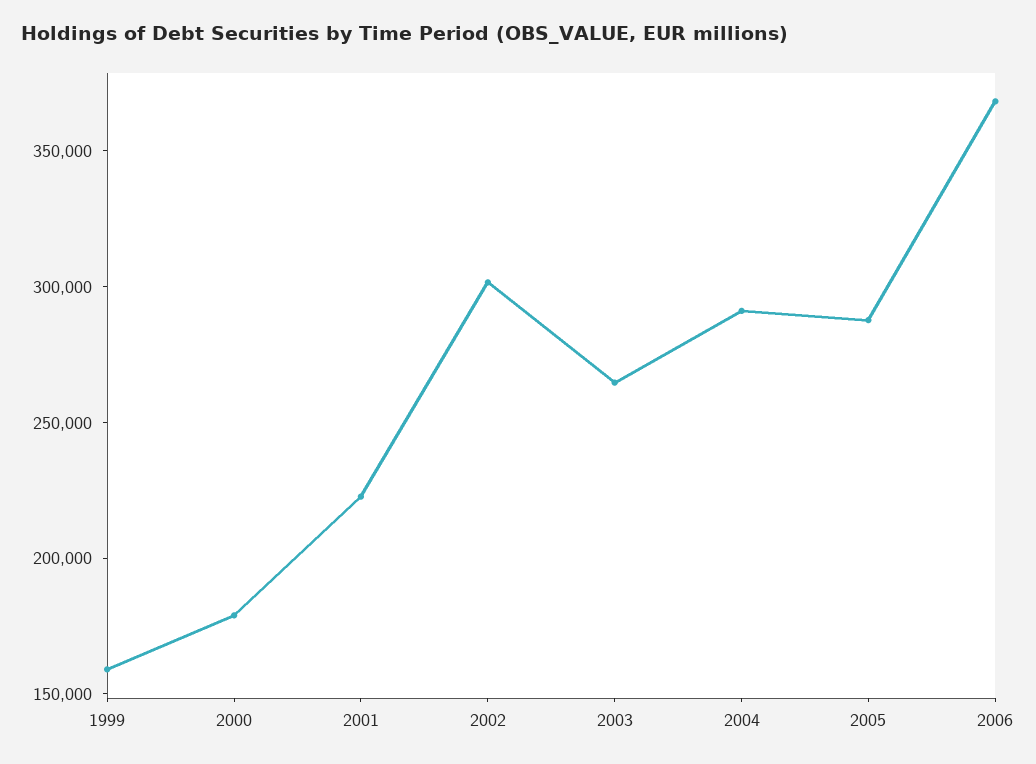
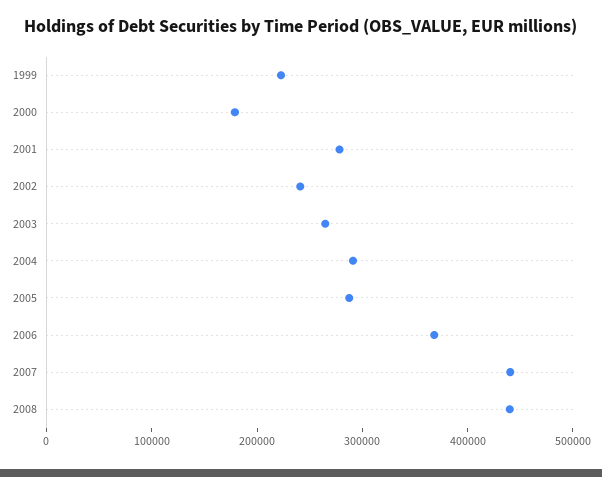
1999: 160000 -> 220000
2001: 220000 -> 280000
2002: 300000 -> 240000
2007: none -> 440000
2008: none -> 440000

